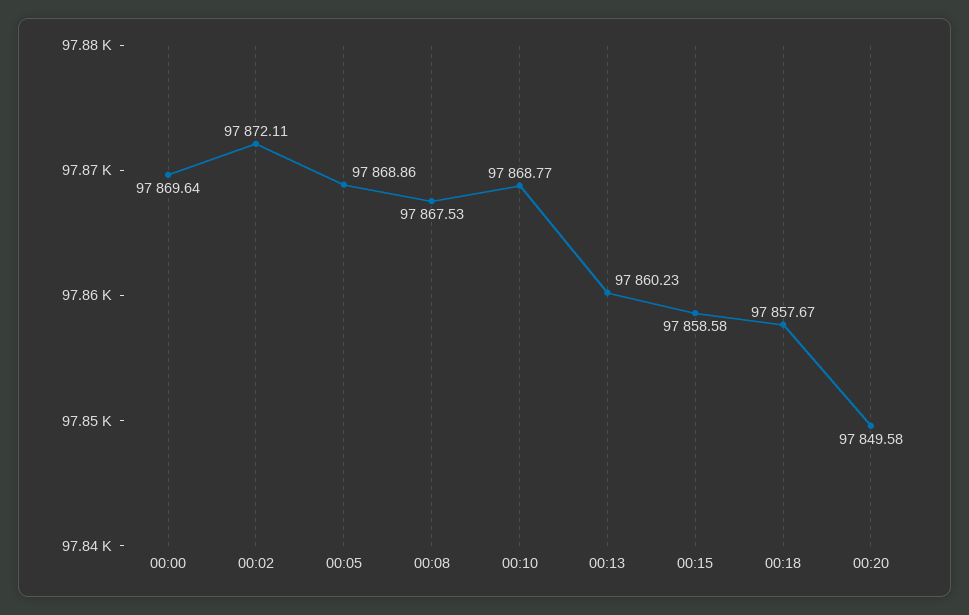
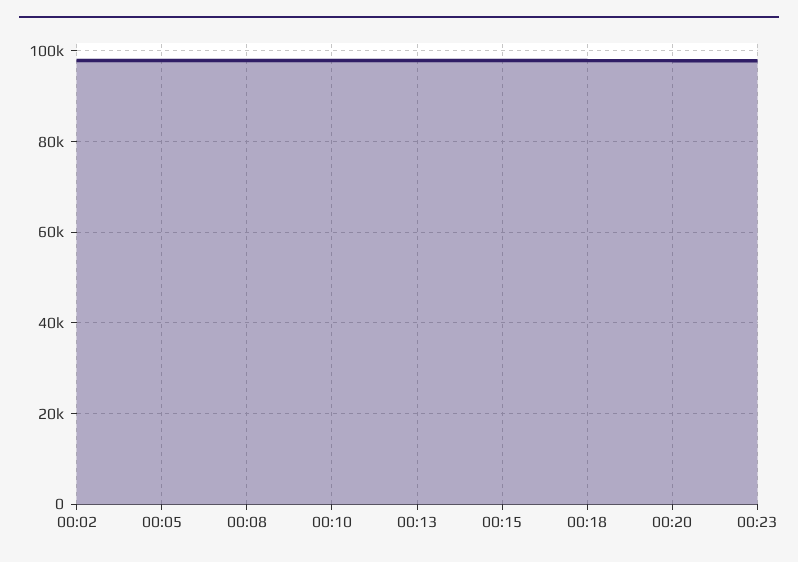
00:00: 97869.64 -> none
00:23: none -> 98000

